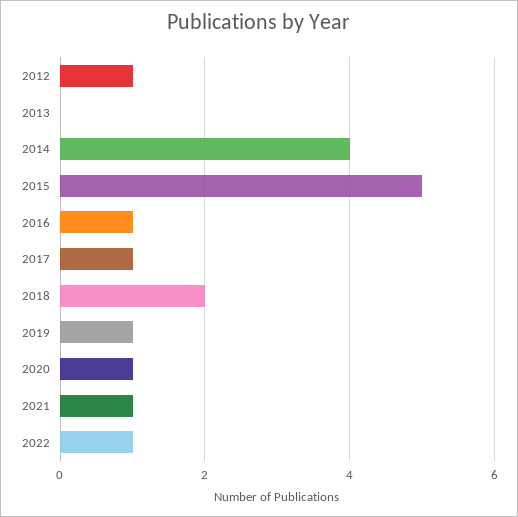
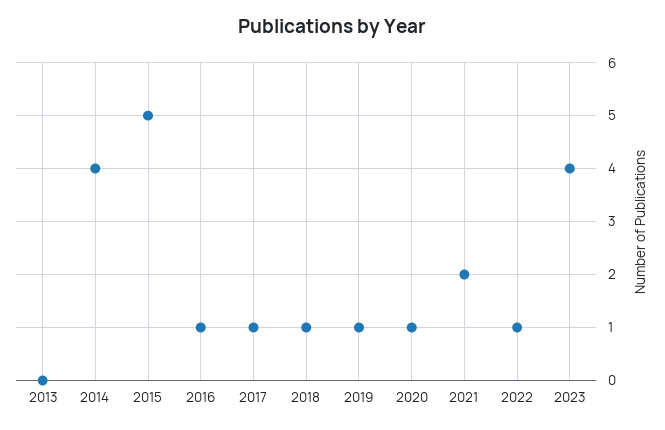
2012: 1 -> none
2018: 2 -> 1
2021: 1 -> 2
2023: none -> 4

